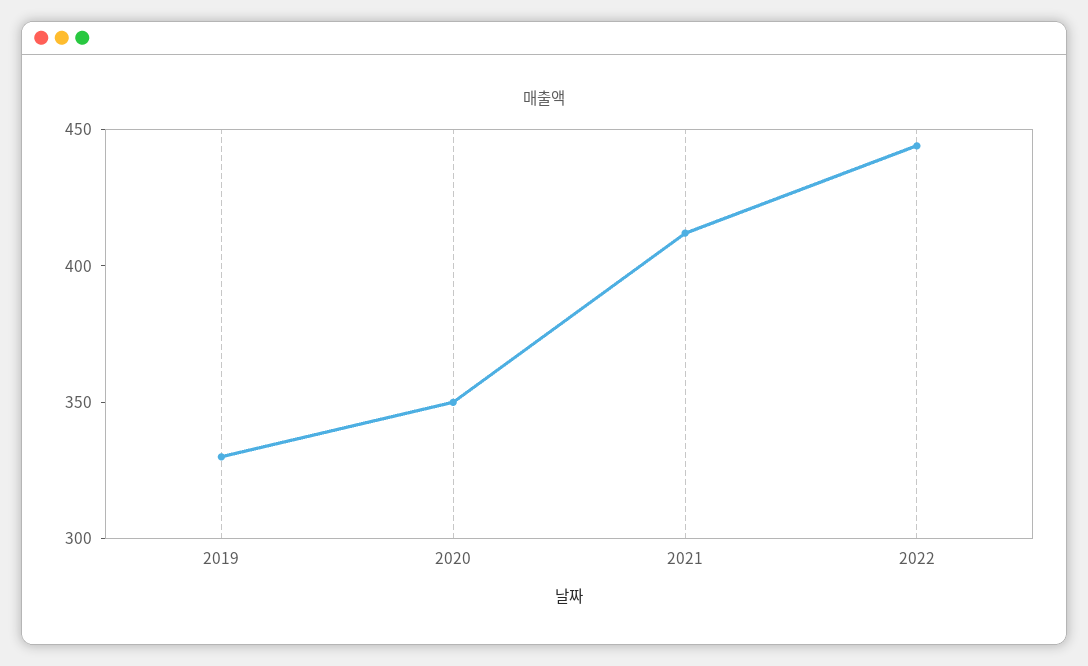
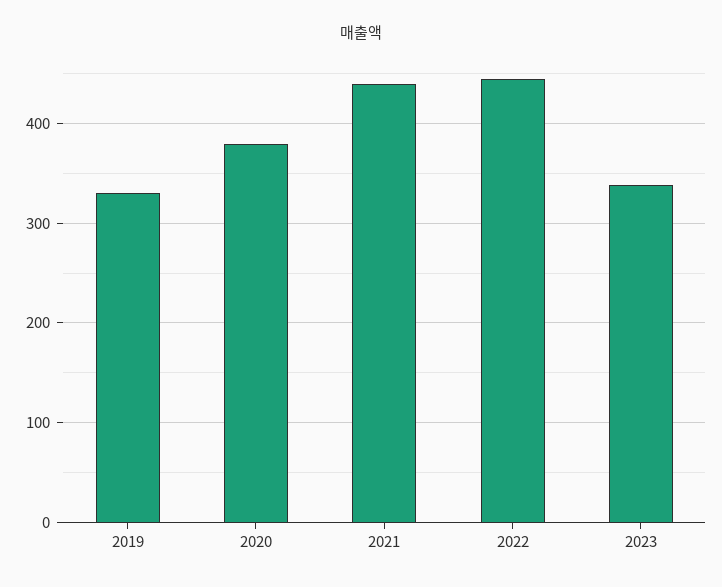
2020: 350 -> 380
2021: 410 -> 440
2023: none -> 340

